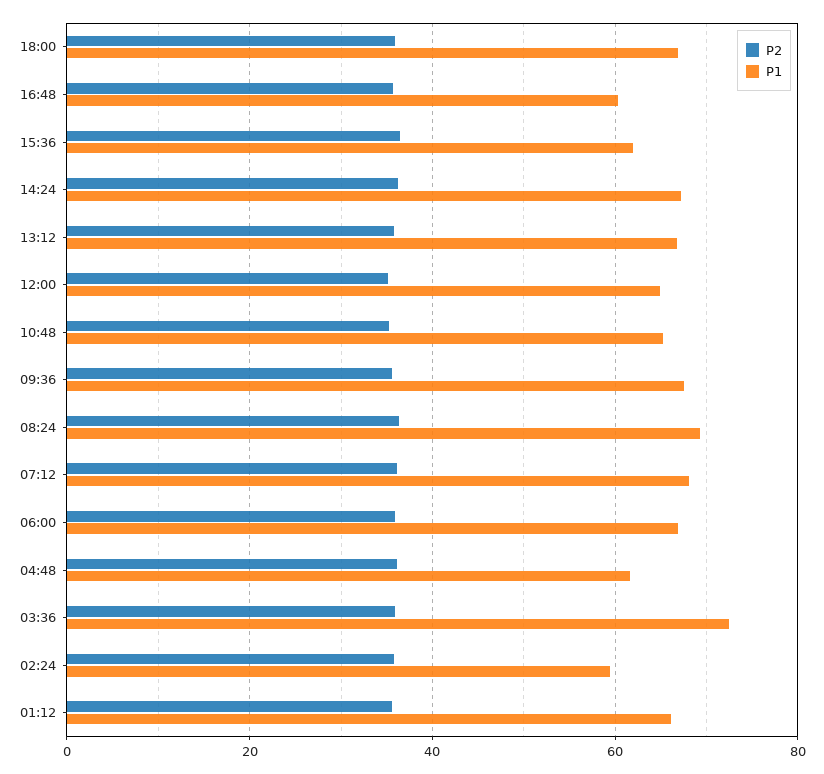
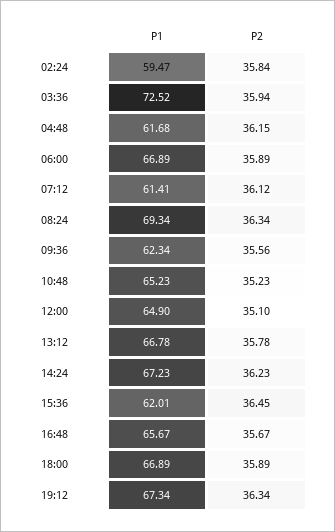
P1, 16:48: 60 -> 65.67
P1, 09:36: 68 -> 62.34
P1, 07:12: 68 -> 61.41
P2, 01:12: 36 -> none
P1, 01:12: 66 -> none
P1, 19:12: none -> 67.34
P2, 19:12: none -> 36.34

